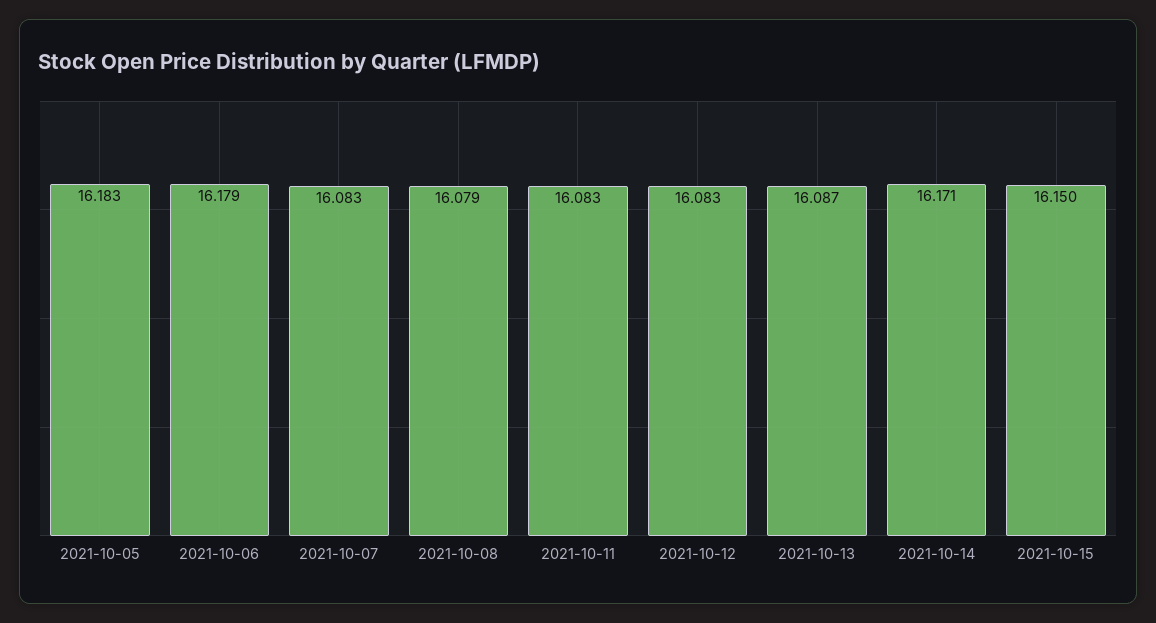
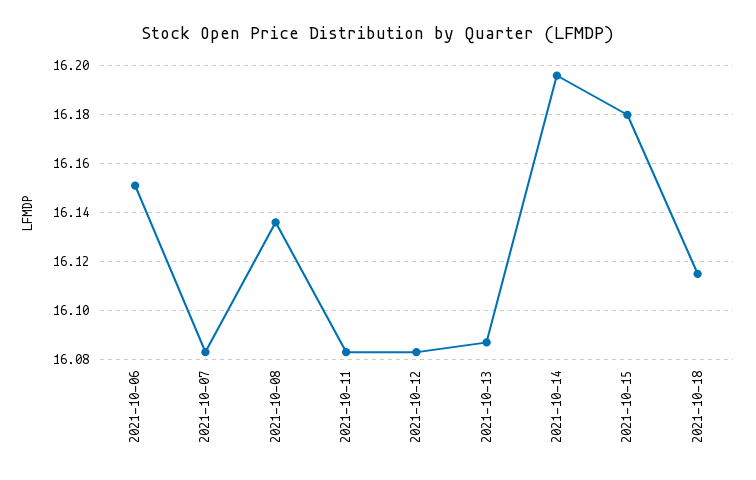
2021-10-05: 16.183 -> none
2021-10-06: 16.179 -> 16.15
2021-10-08: 16.079 -> 16.135
2021-10-14: 16.171 -> 16.195
2021-10-15: 16.15 -> 16.18
2021-10-18: none -> 16.115

